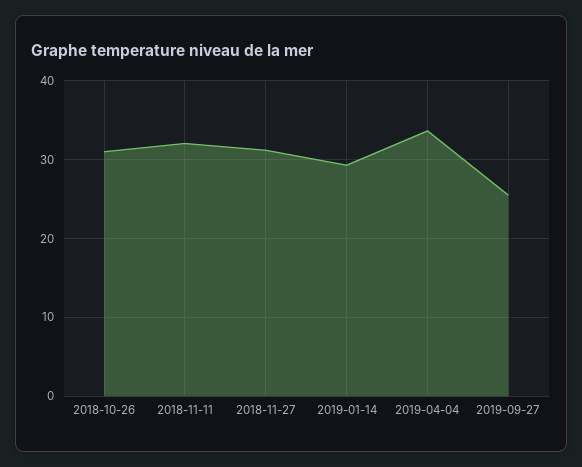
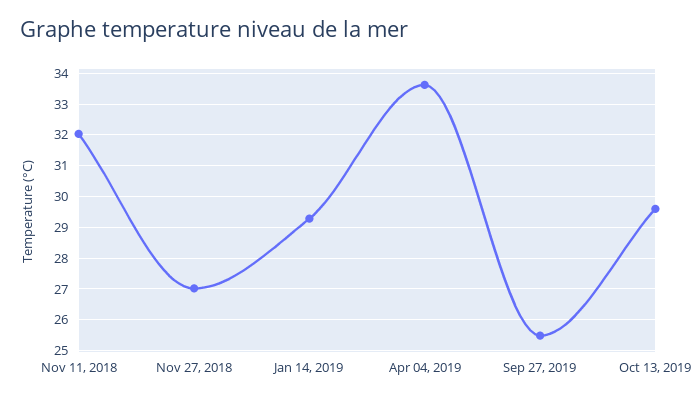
2018-10-26: 31 -> none
2018-11-27: 31 -> 27
Oct 13, 2019: none -> 29.6

